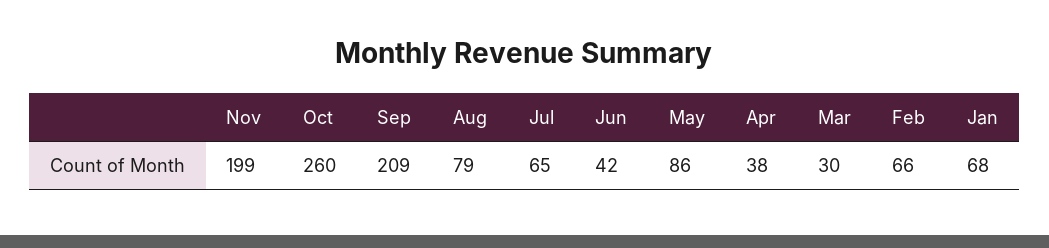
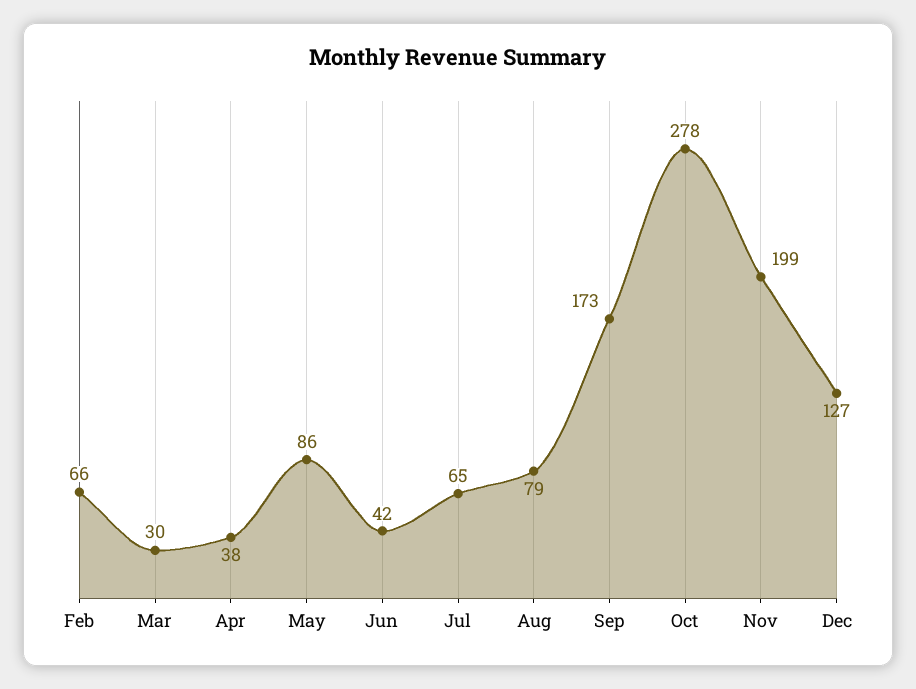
Oct: 260 -> 278
Sep: 209 -> 173
Jan: 68 -> none
Dec: none -> 127

